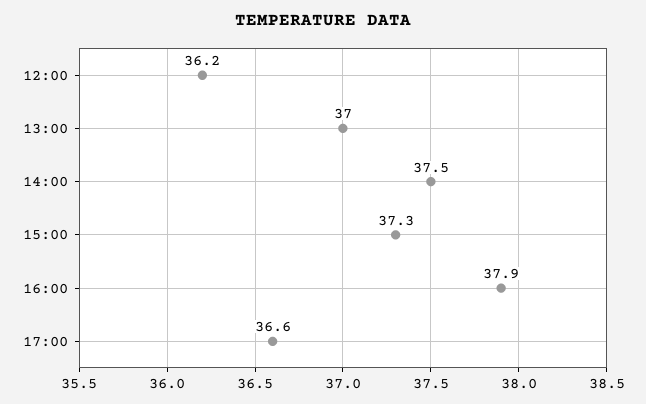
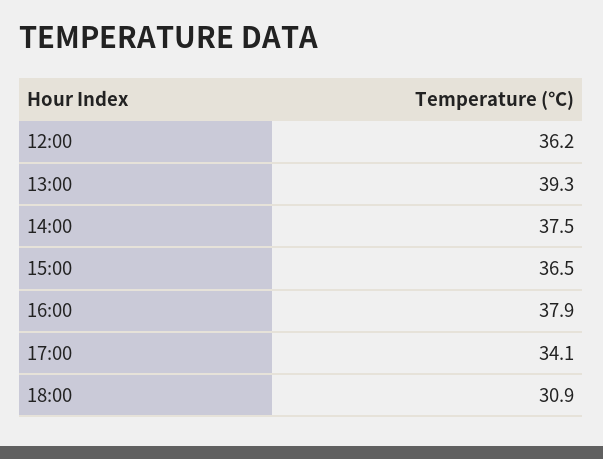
13:00: 37 -> 39.3
15:00: 37.3 -> 36.5
17:00: 36.6 -> 34.1
18:00: none -> 30.9

